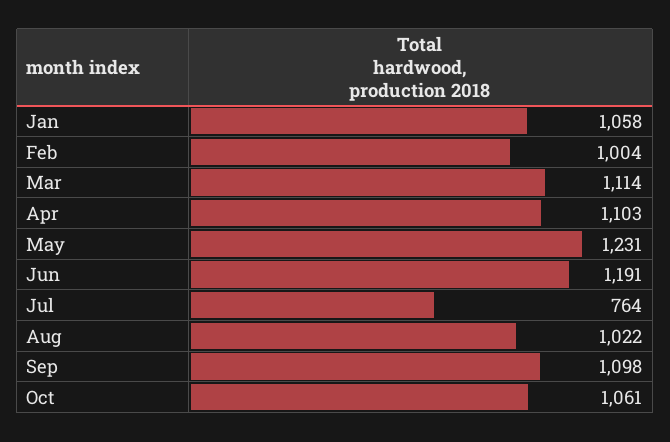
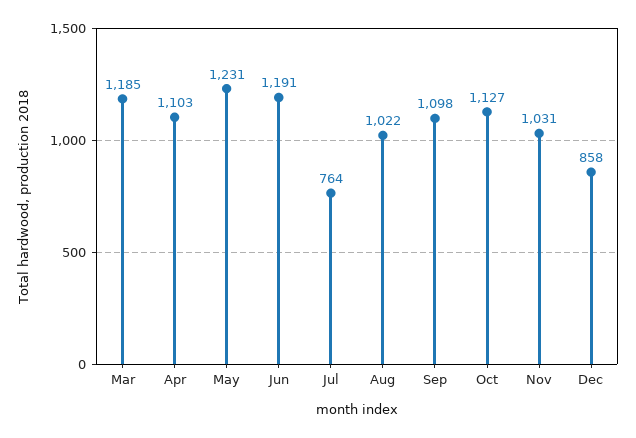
Jan: 1058 -> none
Feb: 1004 -> none
Mar: 1114 -> 1185
Oct: 1061 -> 1127
Nov: none -> 1031
Dec: none -> 858

